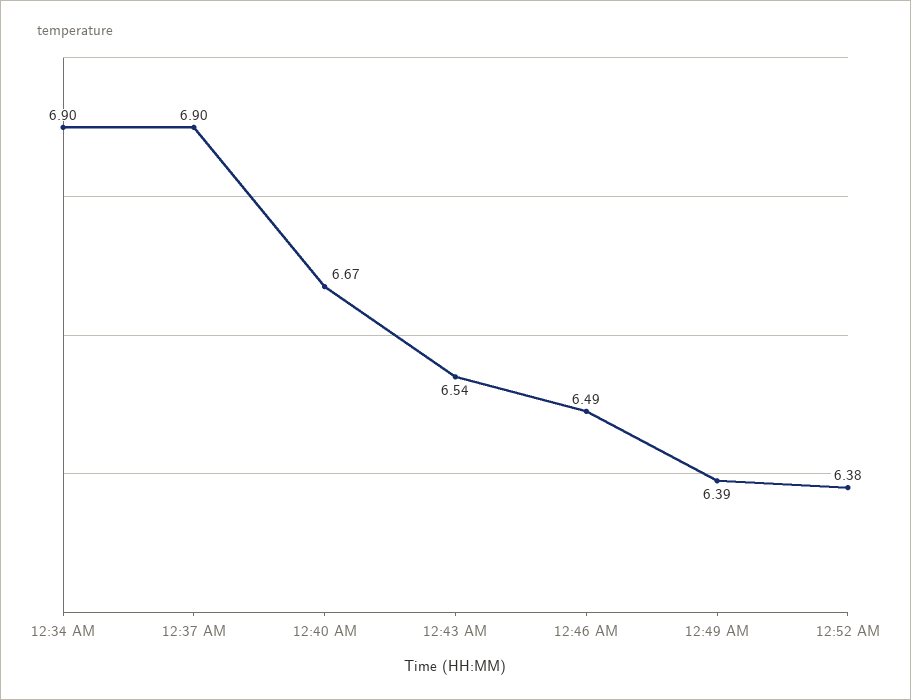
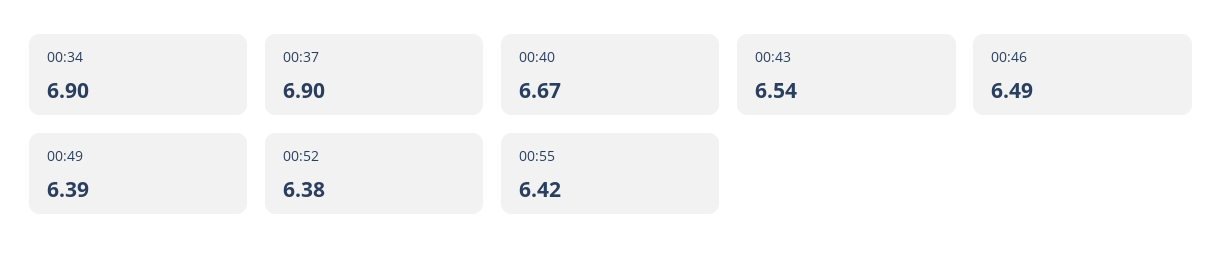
00:55: none -> 6.42

